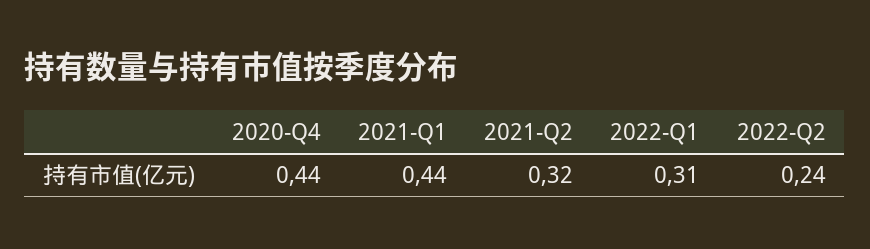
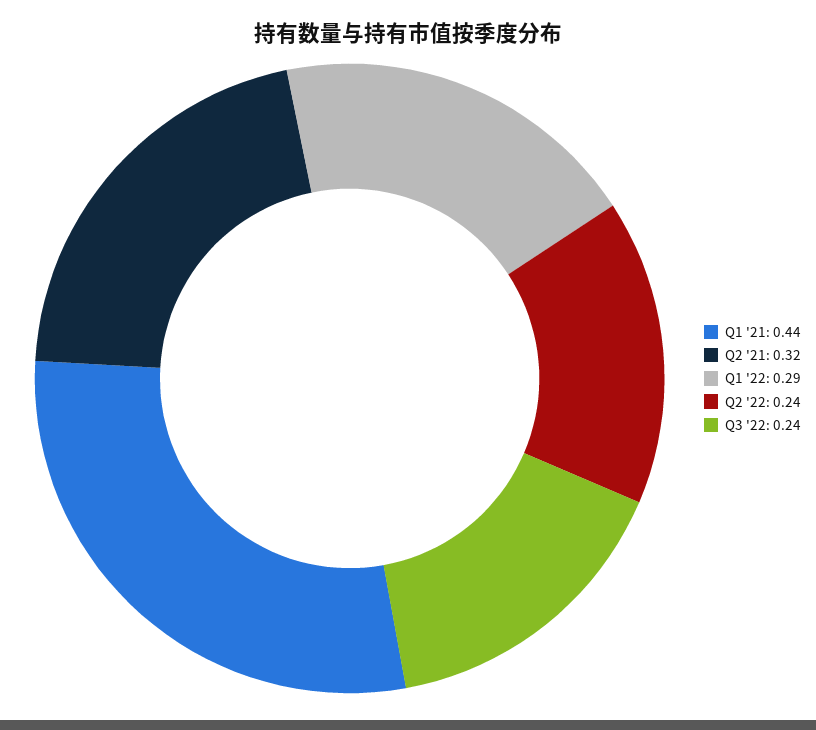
2020-Q4: 0.44 -> none
2022-Q1: 0.31 -> 0.29
Q3 '22: none -> 0.24

